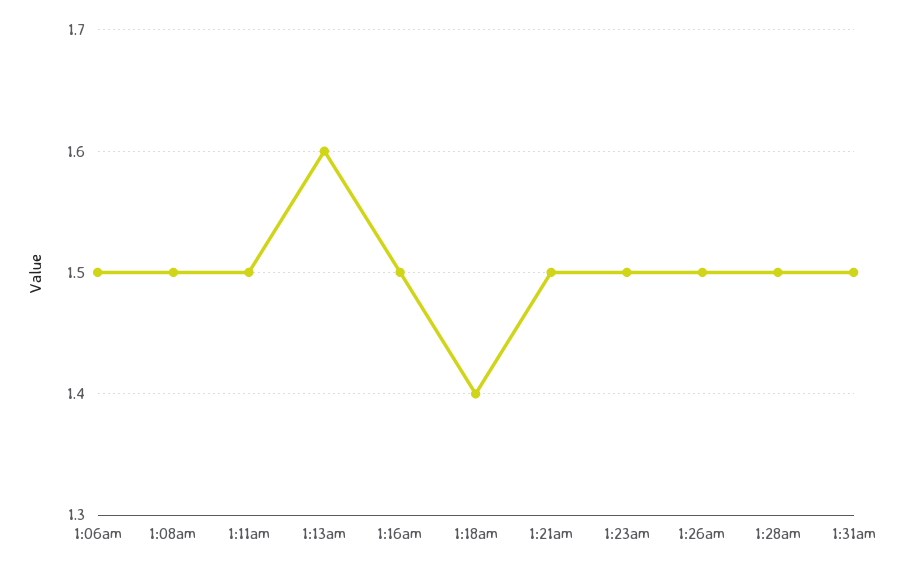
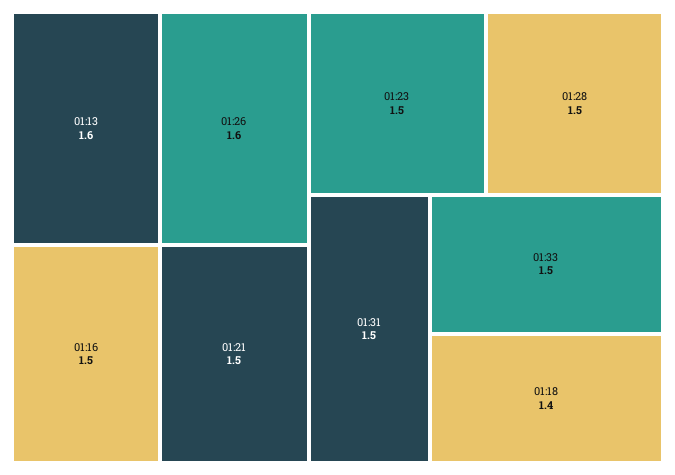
1:06am: 1.5 -> none
1:08am: 1.5 -> none
1:11am: 1.5 -> none
1:26am: 1.5 -> 1.6
01:33: none -> 1.5

